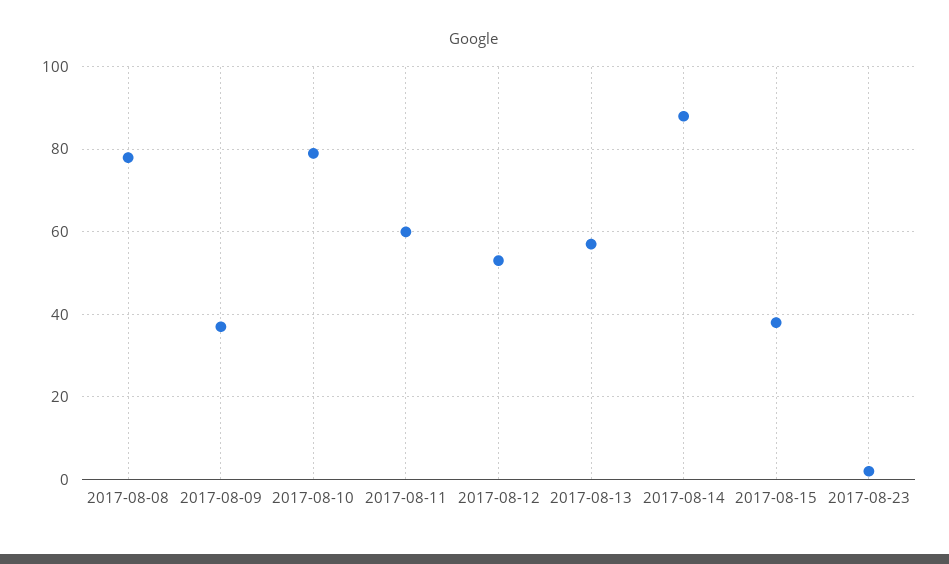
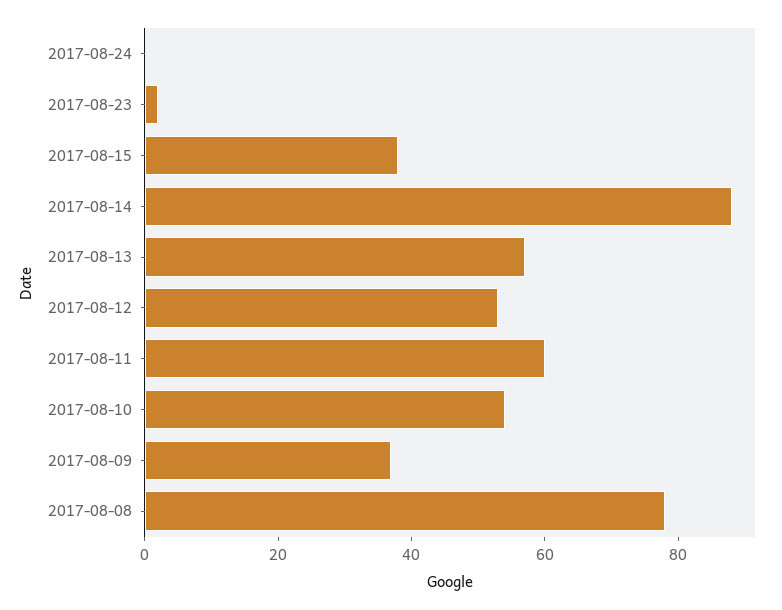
2017-08-10: 80 -> 55
2017-08-24: none -> 0

